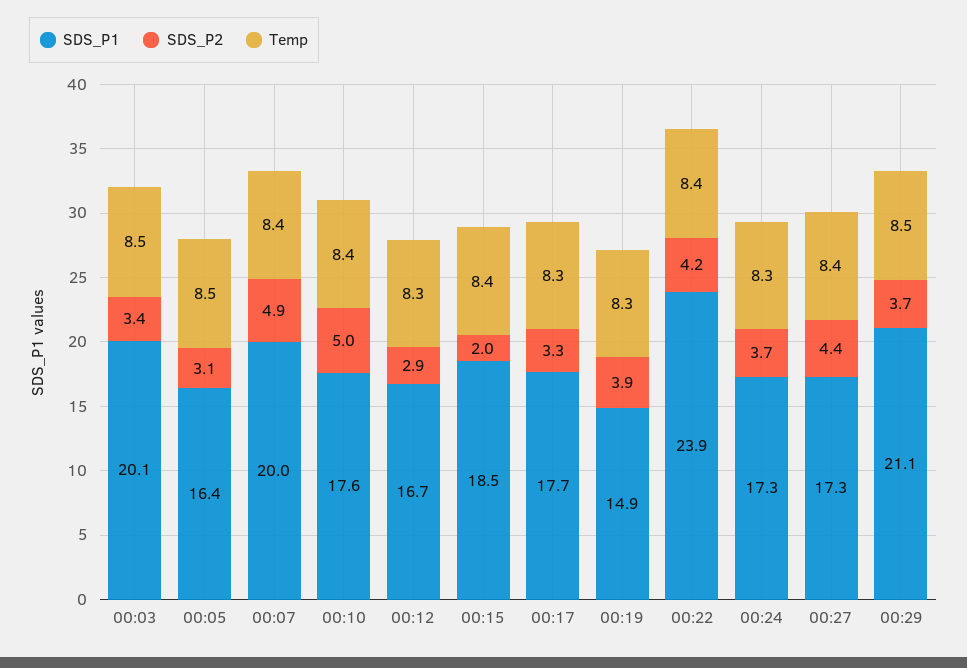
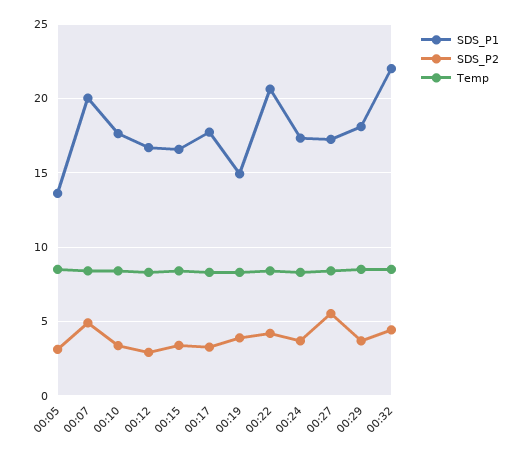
SDS_P1, 00:03: 20.1 -> none
SDS_P2, 00:03: 3.4 -> none
Temp, 00:03: 8.5 -> none
SDS_P1, 00:05: 16.4 -> 13.5
SDS_P2, 00:10: 5 -> 3.5
SDS_P1, 00:15: 18.5 -> 16.5
SDS_P2, 00:15: 2 -> 3.5
SDS_P1, 00:22: 23.9 -> 20.5
SDS_P2, 00:27: 4.4 -> 5.5
SDS_P1, 00:29: 21.1 -> 18
SDS_P1, 00:32: none -> 22
SDS_P2, 00:32: none -> 4.5
Temp, 00:32: none -> 8.5

